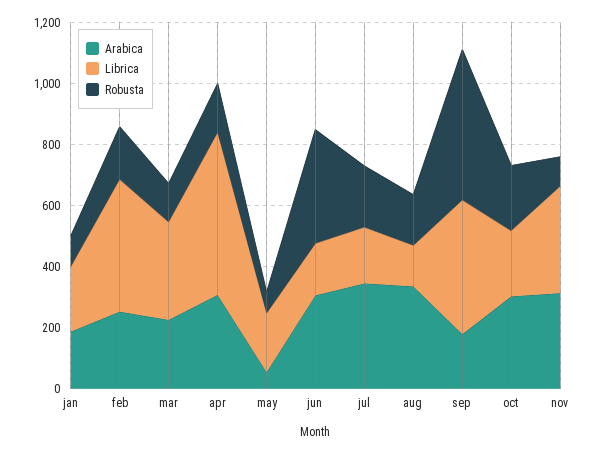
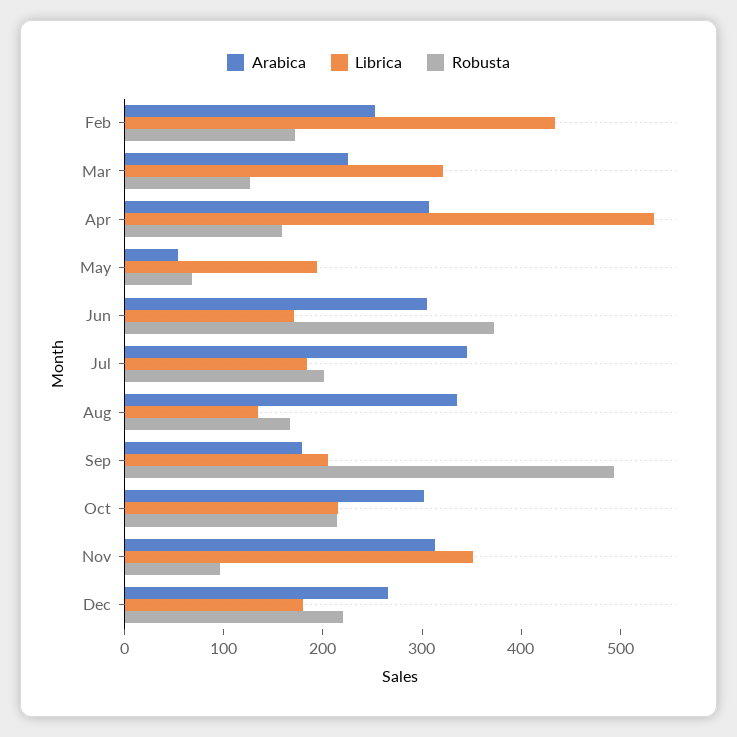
Arabica, jan: 200 -> none
Librica, jan: 200 -> none
Robusta, jan: 100 -> none
Librica, sep: 450 -> 200
Arabica, Dec: none -> 260
Librica, Dec: none -> 180
Robusta, Dec: none -> 220

